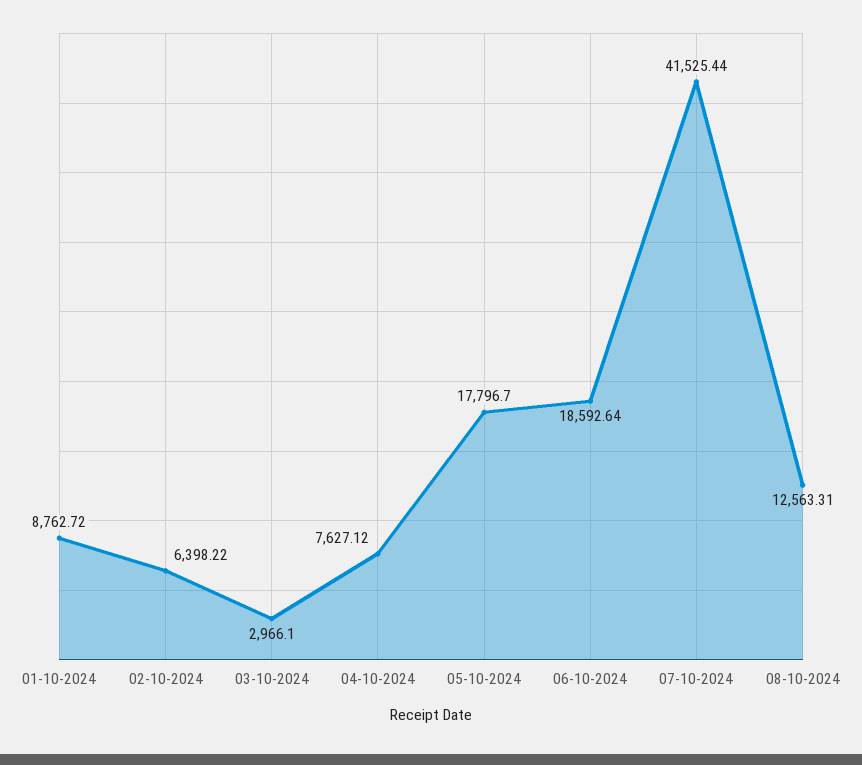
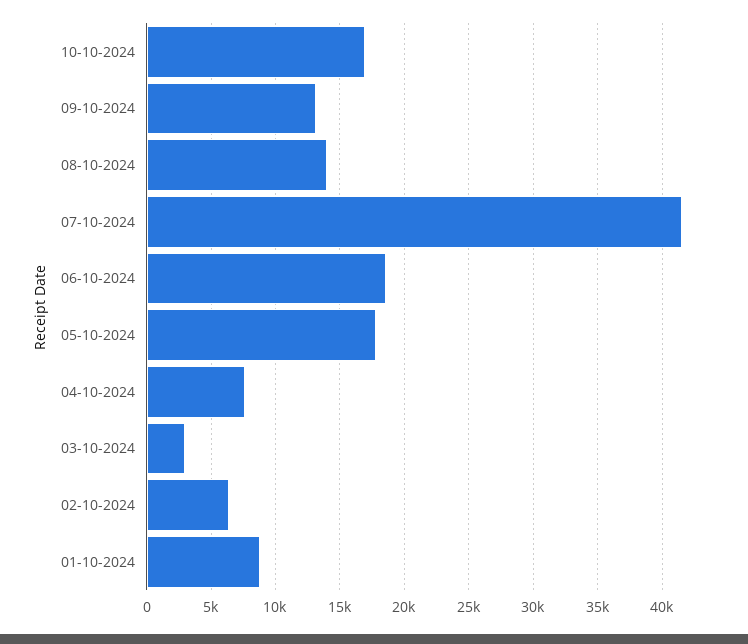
08-10-2024: 12563.31 -> 14000
10-10-2024: none -> 17000
09-10-2024: none -> 13000

